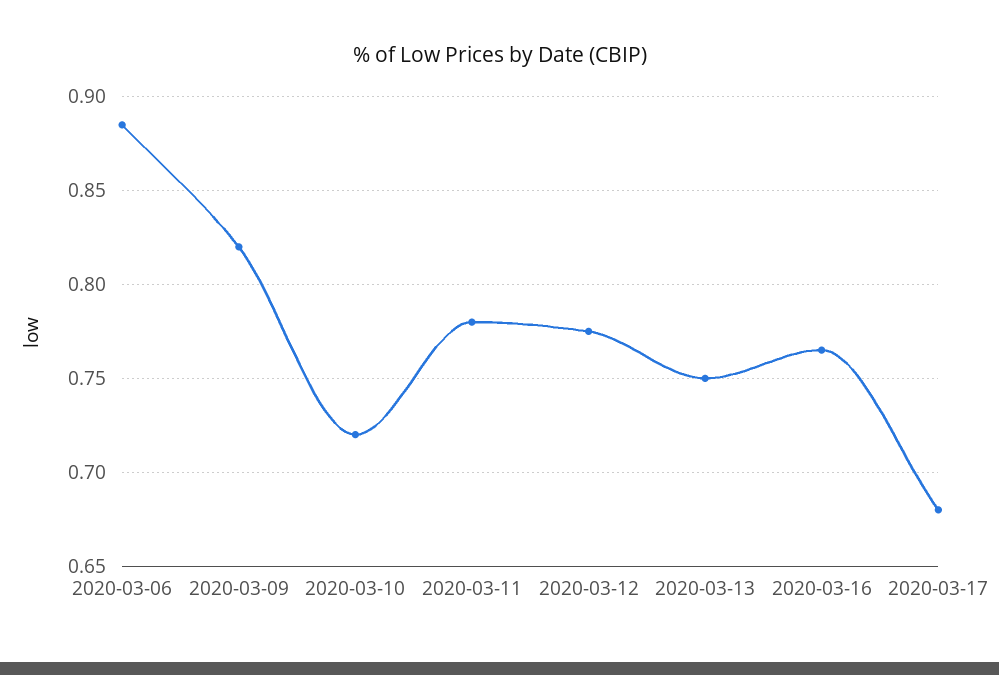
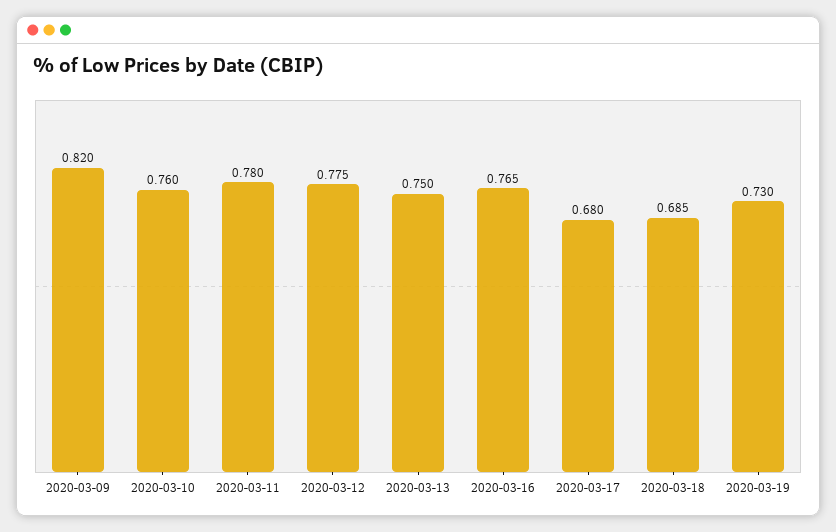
2020-03-06: 0.885 -> none
2020-03-10: 0.72 -> 0.76
2020-03-18: none -> 0.685
2020-03-19: none -> 0.73

